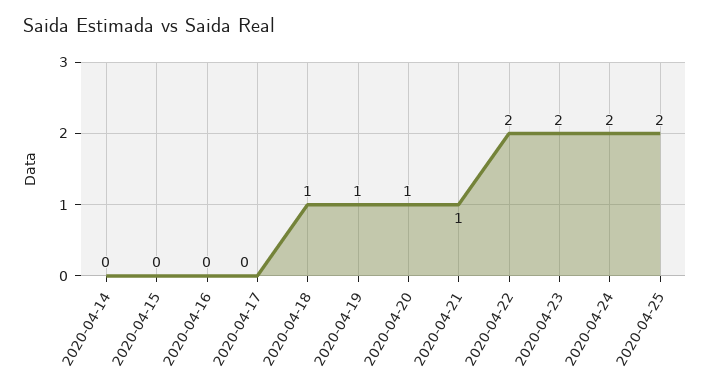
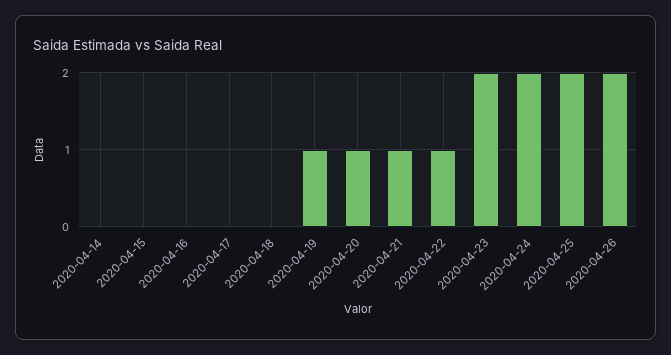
2020-04-18: 1 -> 0
2020-04-22: 2 -> 1
2020-04-26: none -> 2

